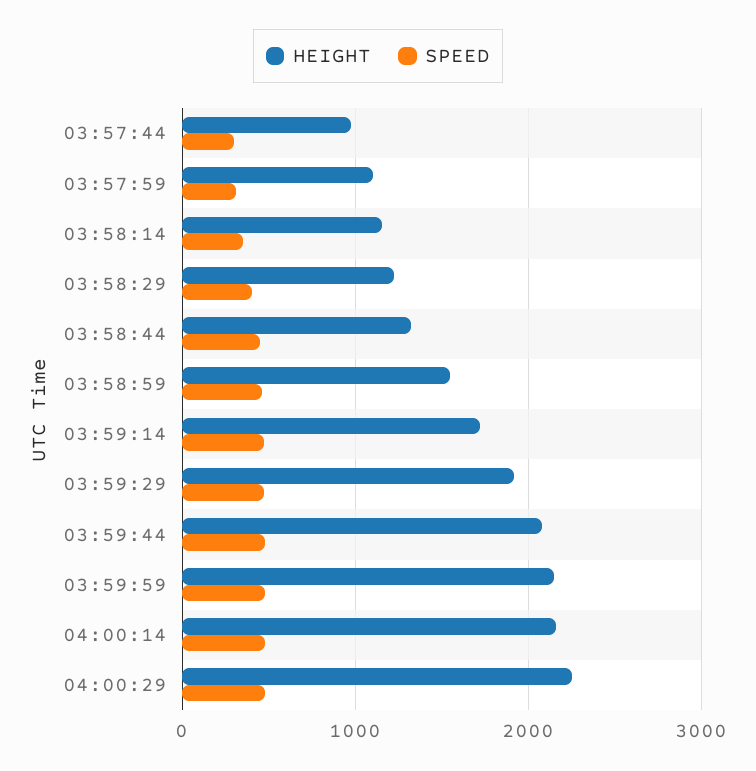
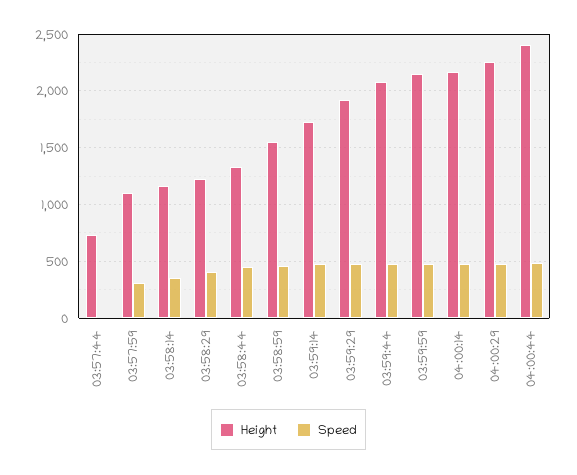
HEIGHT, 03:57:44: 1000 -> 700
SPEED, 03:57:44: 300 -> 0
HEIGHT, 04:00:44: none -> 2400
SPEED, 04:00:44: none -> 500

